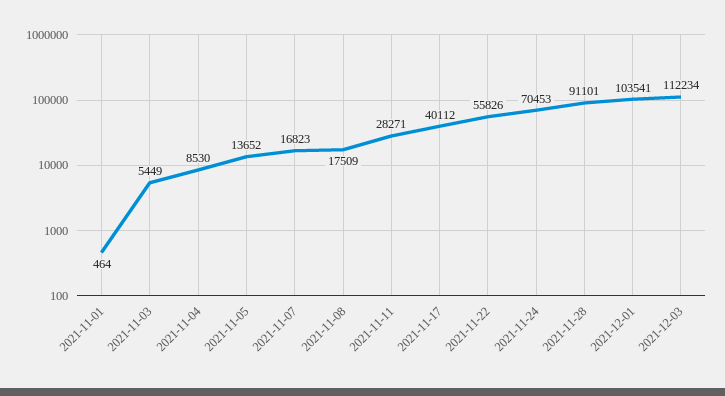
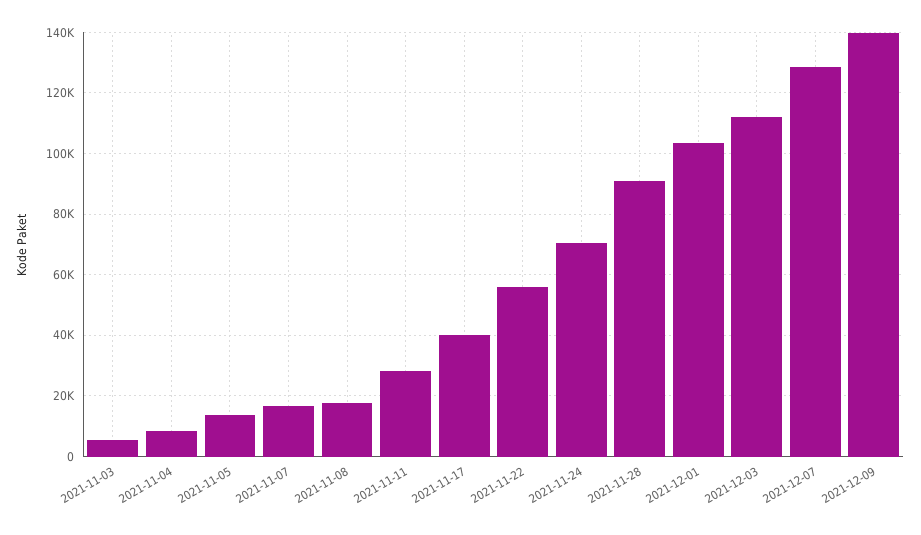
2021-11-01: 464 -> none
2021-12-07: none -> 128000
2021-12-09: none -> 140000

